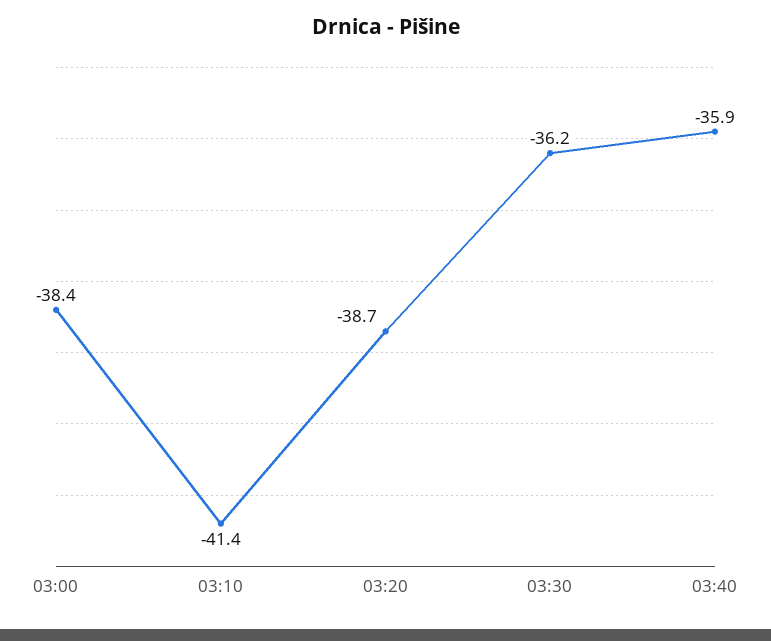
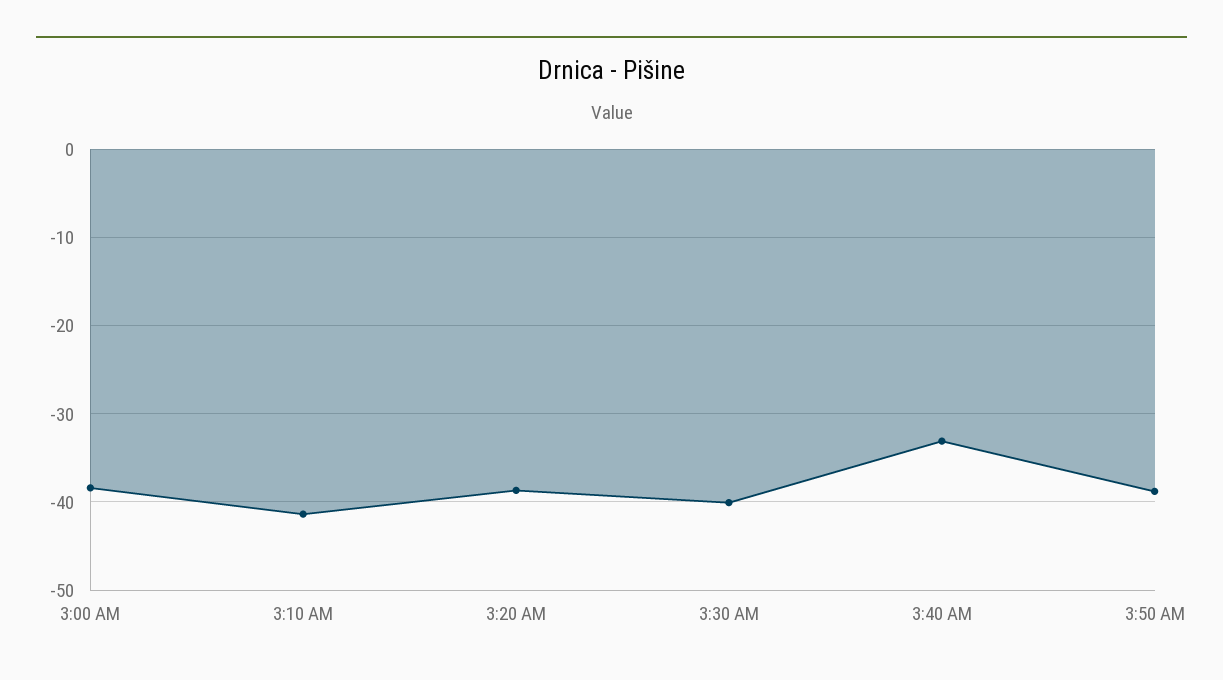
03:30: -36.2 -> -40
03:40: -35.9 -> -33
3:50 AM: none -> -39

